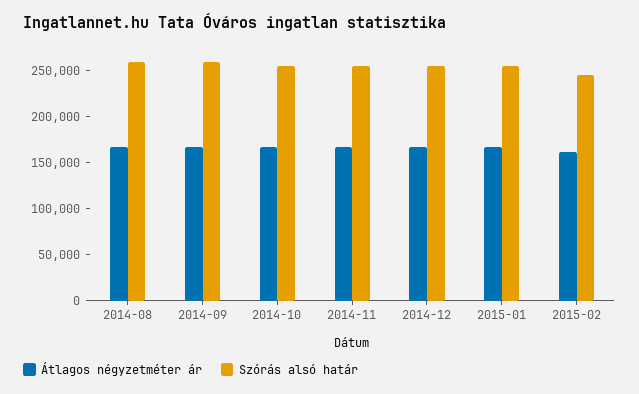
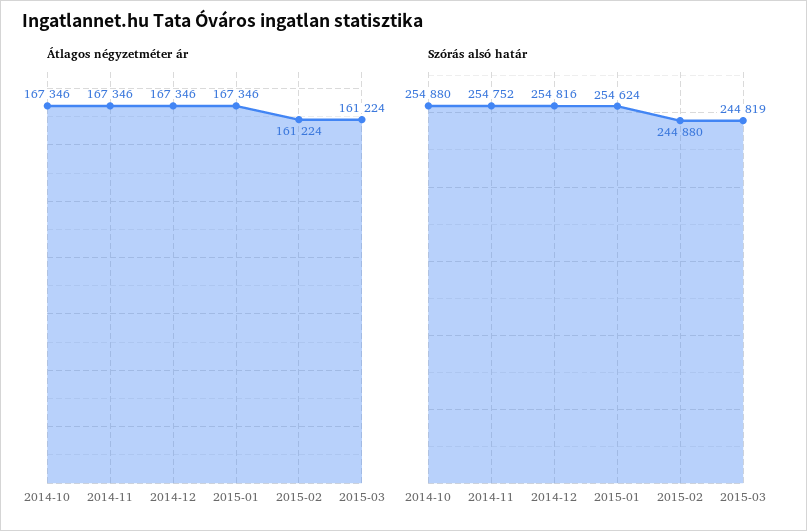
Átlagos négyzetméter ár, 2014-08: 170000 -> none
Szórás alsó határ, 2014-08: 260000 -> none
Átlagos négyzetméter ár, 2014-09: 170000 -> none
Szórás alsó határ, 2014-09: 260000 -> none
Átlagos négyzetméter ár, 2015-03: none -> 161224
Szórás alsó határ, 2015-03: none -> 244819

